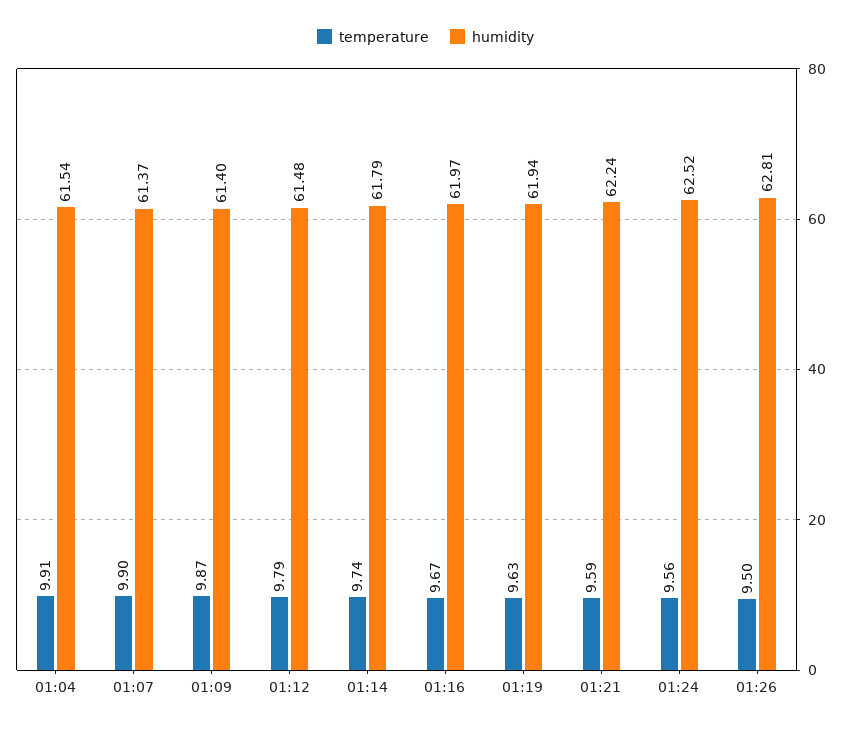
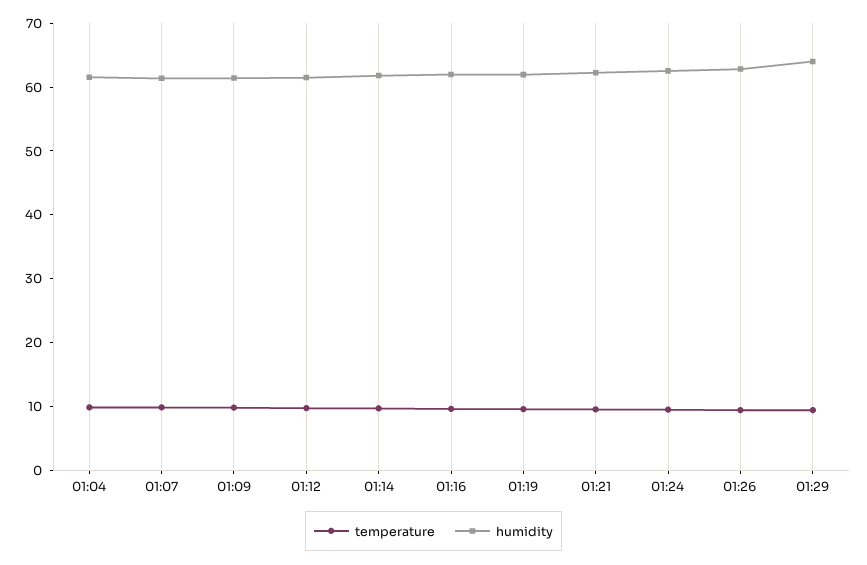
temperature, 01:29: none -> 10
humidity, 01:29: none -> 64

